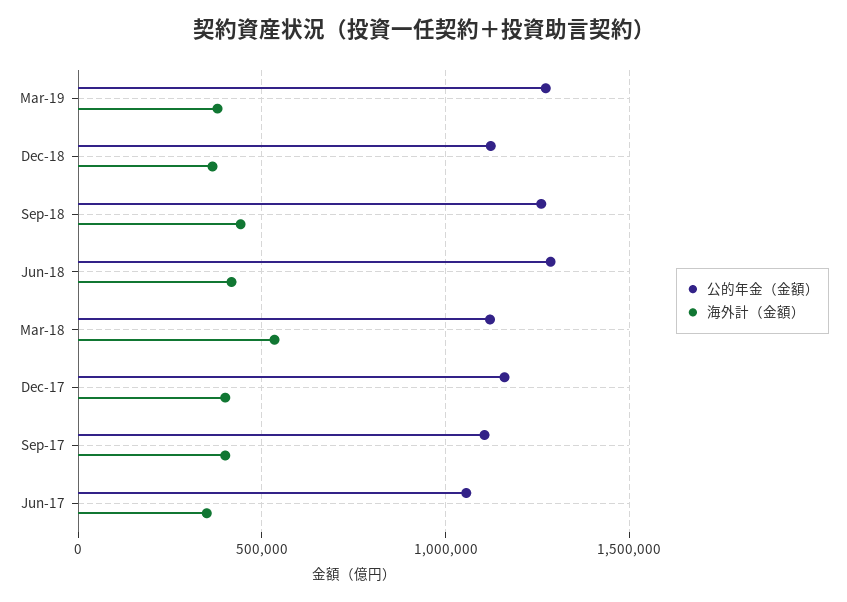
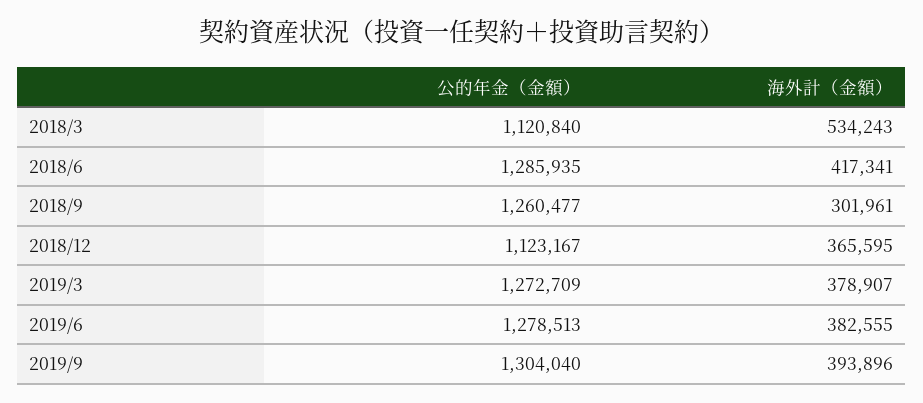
海外計（金額）, Sep-18: 450000 -> 301961
公的年金（金額）, Dec-17: 1150000 -> none
海外計（金額）, Dec-17: 400000 -> none
公的年金（金額）, Sep-17: 1100000 -> none
海外計（金額）, Sep-17: 400000 -> none
公的年金（金額）, Jun-17: 1050000 -> none
海外計（金額）, Jun-17: 350000 -> none
公的年金（金額）, 2019/6: none -> 1278513
海外計（金額）, 2019/6: none -> 382555
公的年金（金額）, 2019/9: none -> 1304040
海外計（金額）, 2019/9: none -> 393896

